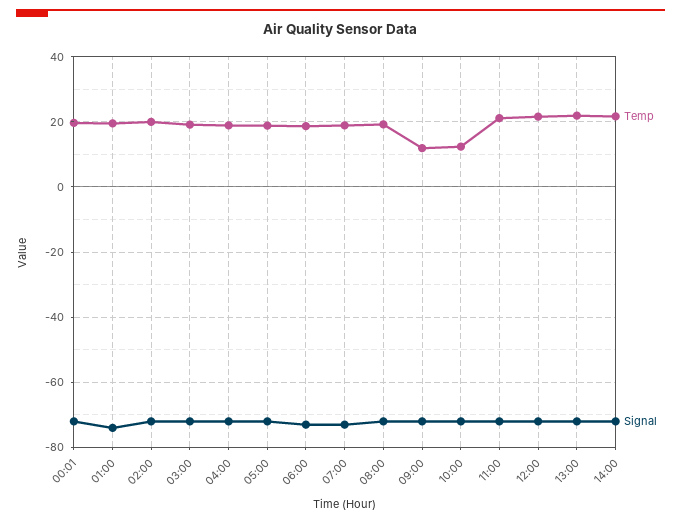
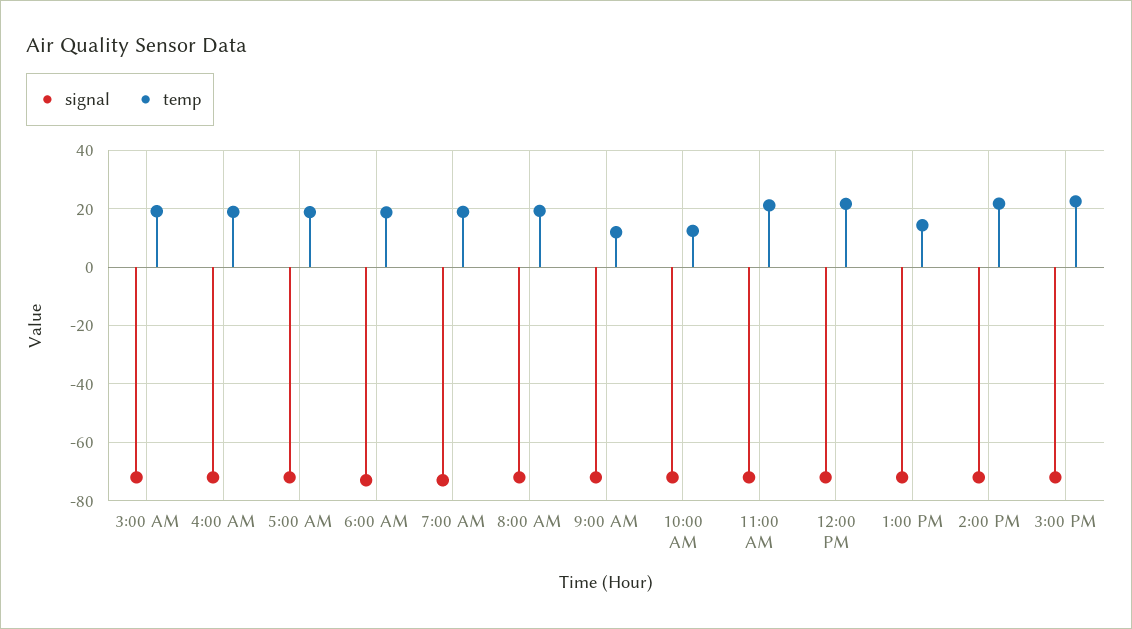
Temp, 00:01: 20 -> none
Signal, 00:01: -72 -> none
Temp, 01:00: 20 -> none
Signal, 01:00: -74 -> none
Temp, 02:00: 20 -> none
Signal, 02:00: -72 -> none
Temp, 13:00: 22 -> 15
Signal, 3:00 PM: none -> -72.5
Temp, 3:00 PM: none -> 22.5

